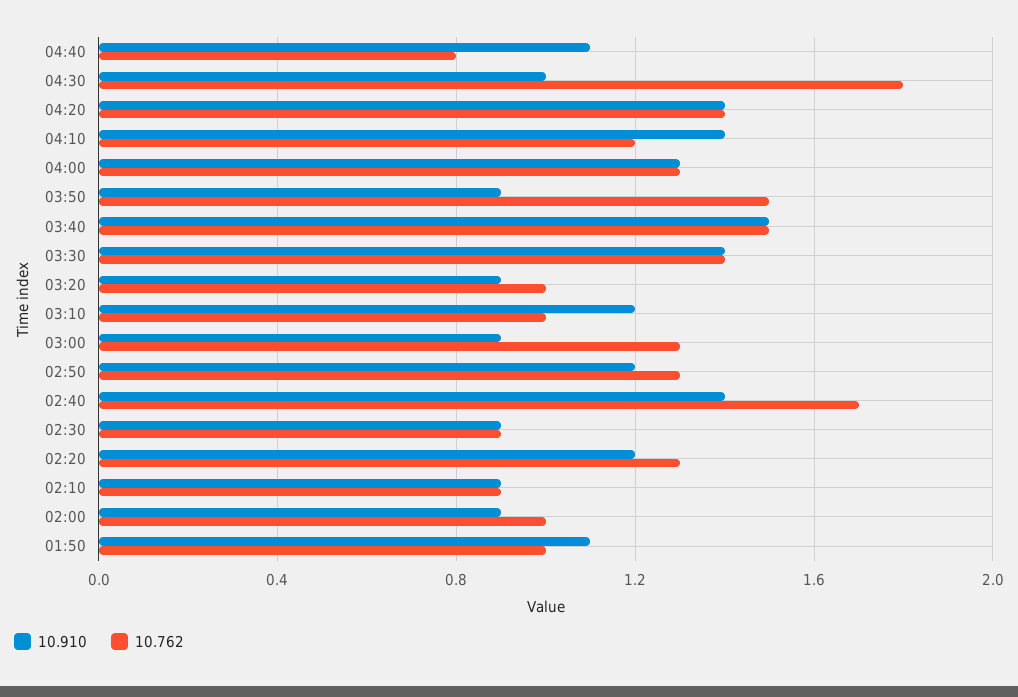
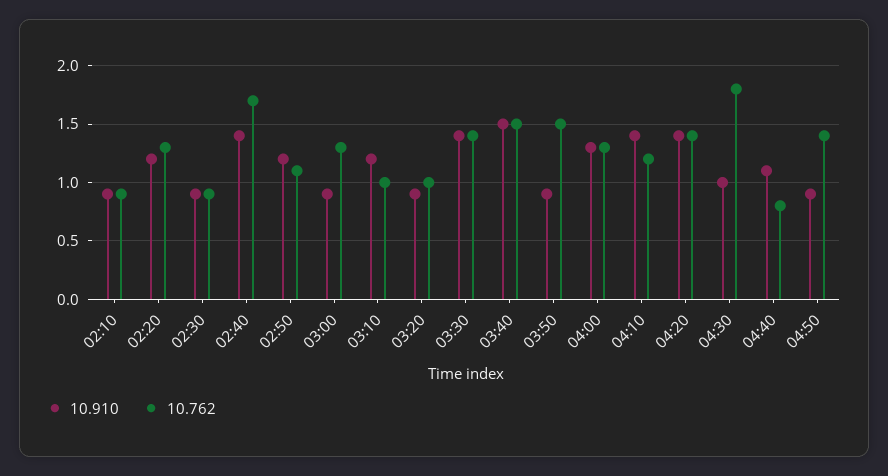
10.762, 02:50: 1.3 -> 1.1
10.910, 02:00: 0.9 -> none
10.762, 02:00: 1 -> none
10.910, 01:50: 1.1 -> none
10.762, 01:50: 1 -> none
10.910, 04:50: none -> 0.9
10.762, 04:50: none -> 1.4

